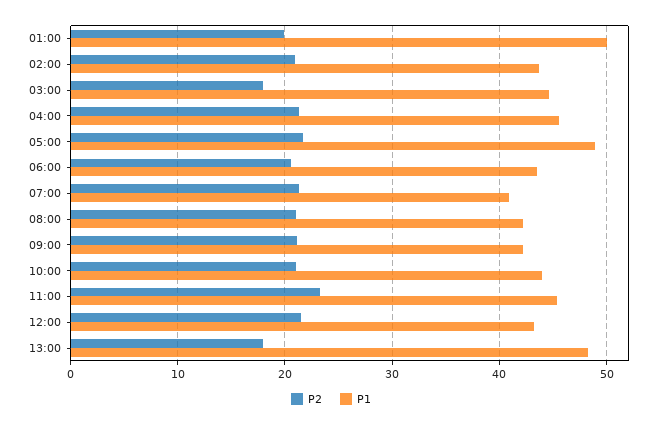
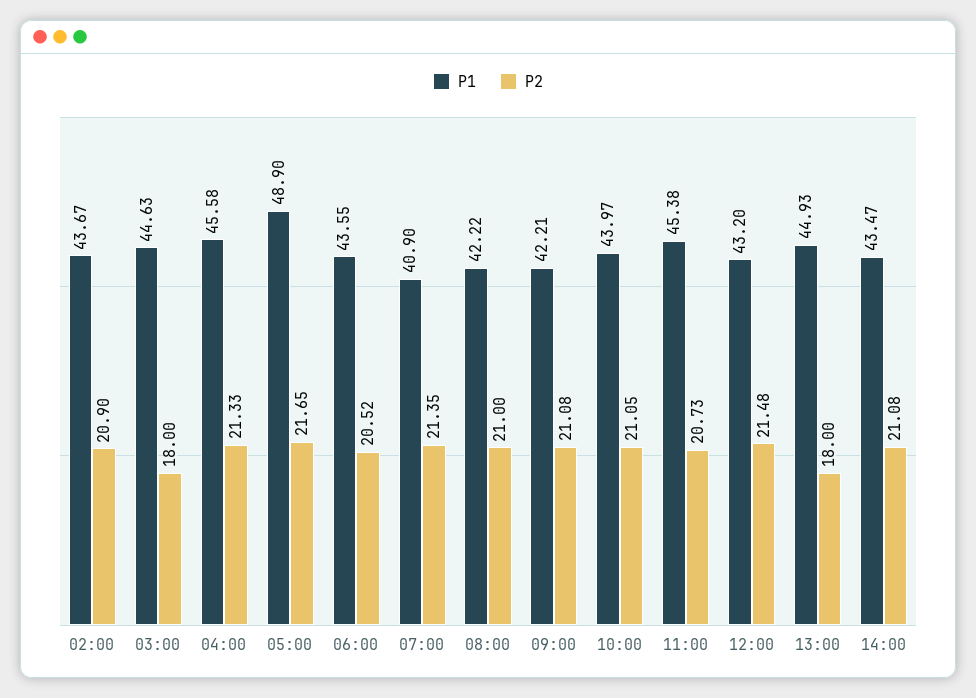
P2, 01:00: 20 -> none
P1, 01:00: 50 -> none
P2, 11:00: 23 -> 20.73
P1, 13:00: 48 -> 44.93
P1, 14:00: none -> 43.47
P2, 14:00: none -> 21.08

